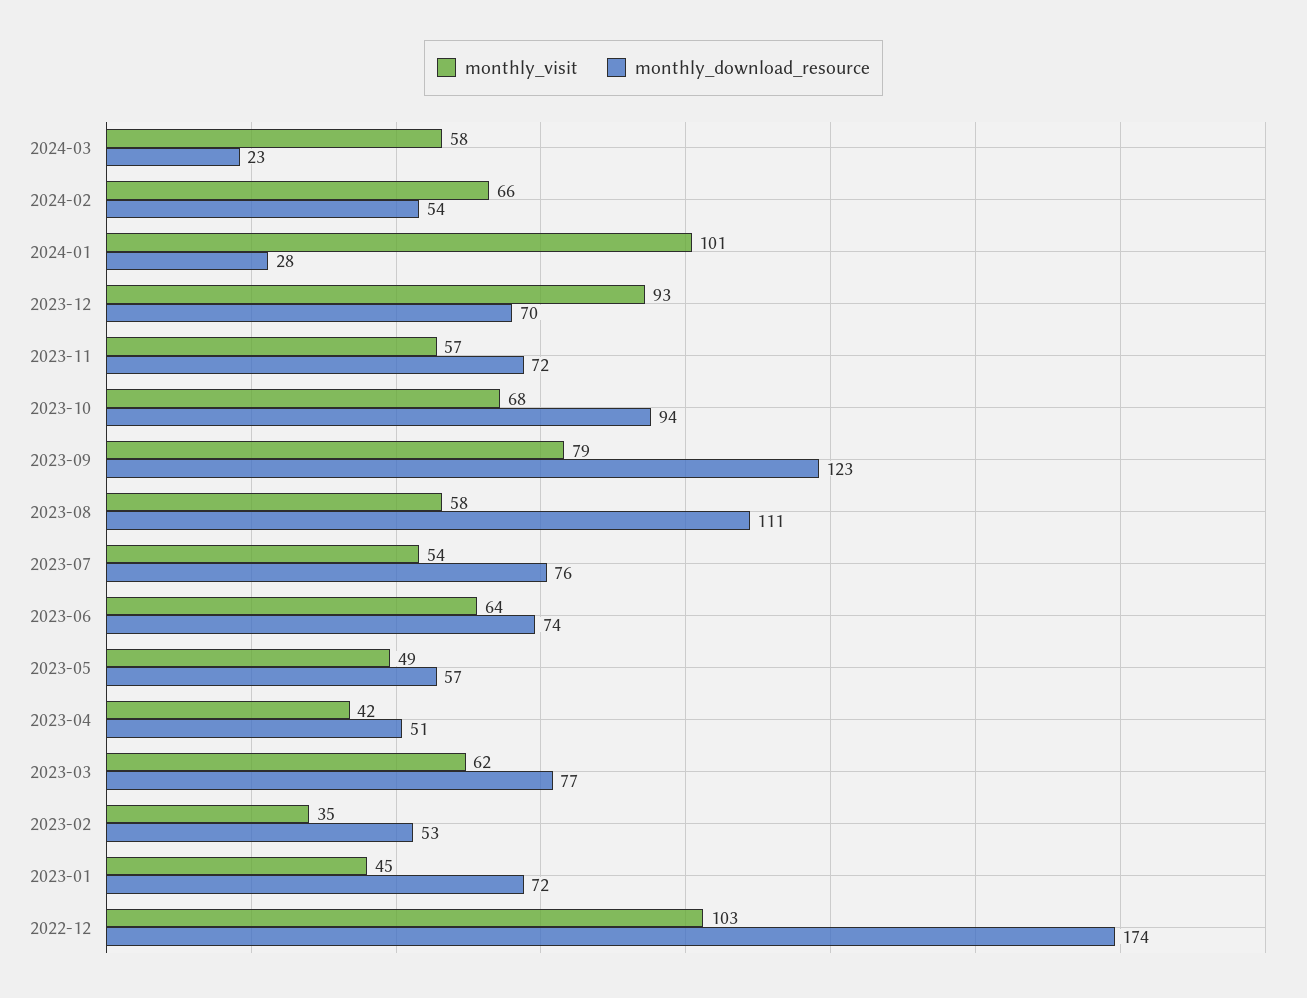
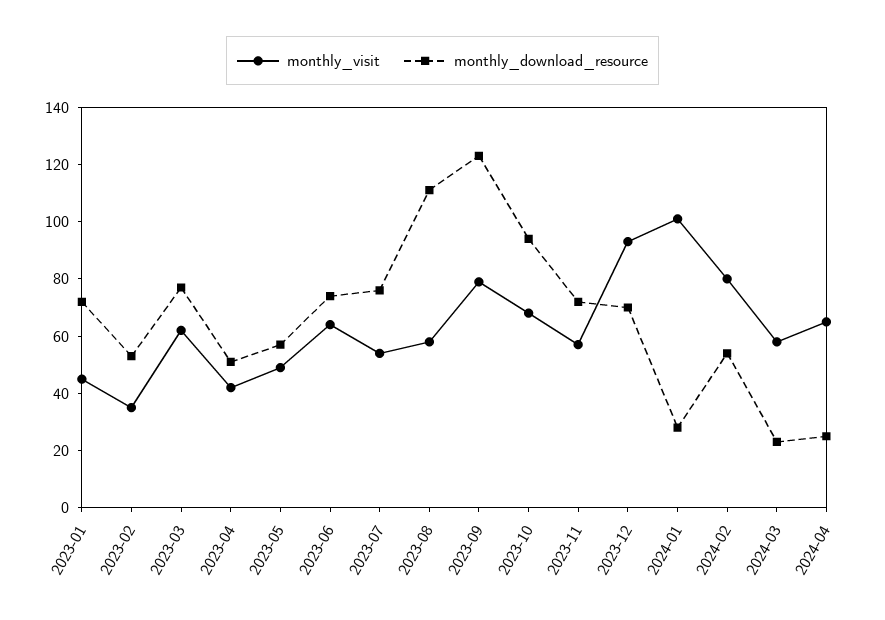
monthly_visit, 2024-02: 66 -> 80
monthly_visit, 2022-12: 103 -> none
monthly_download_resource, 2022-12: 174 -> none
monthly_visit, 2024-04: none -> 65
monthly_download_resource, 2024-04: none -> 25

